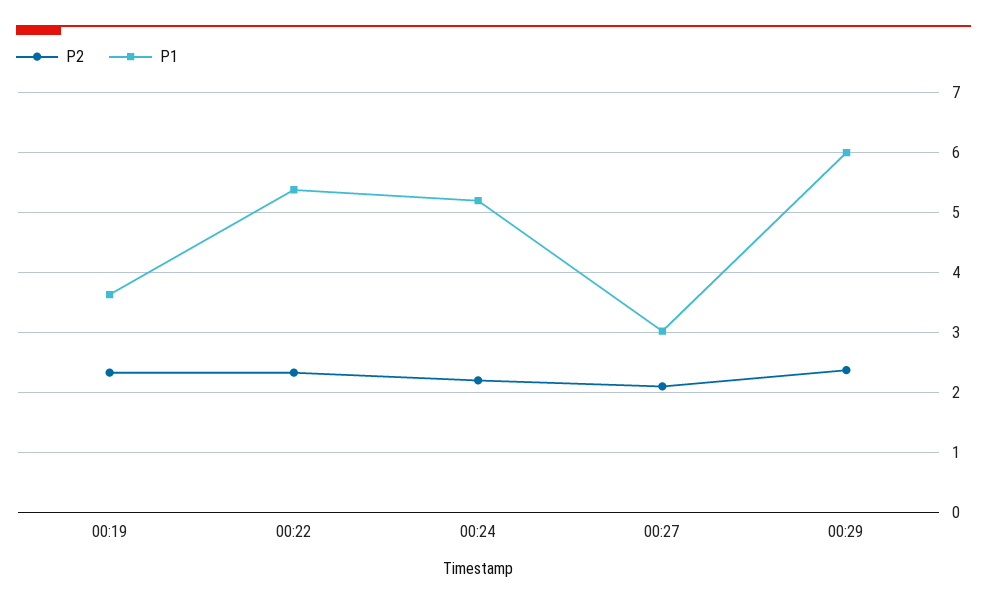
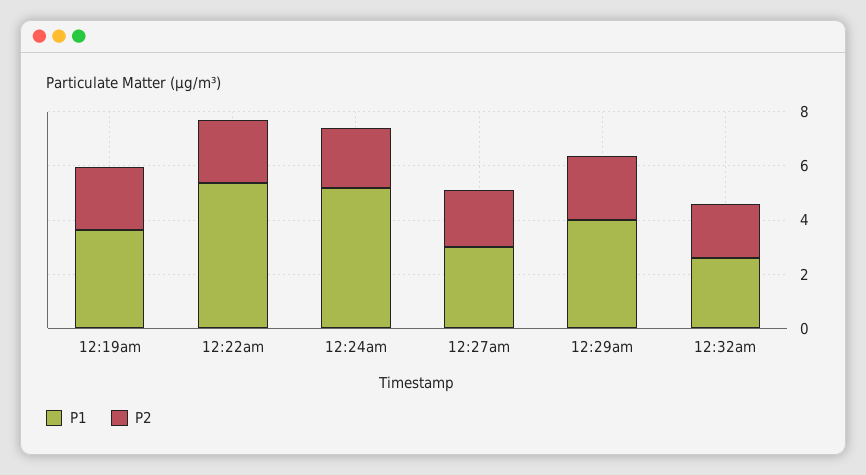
P1, 00:29: 6 -> 4
P1, 12:32am: none -> 2.5
P2, 12:32am: none -> 2

